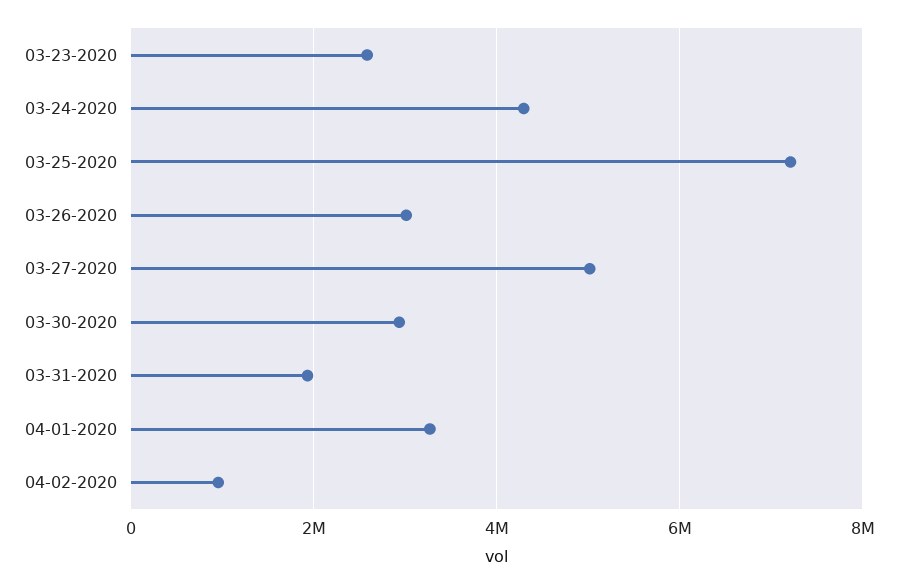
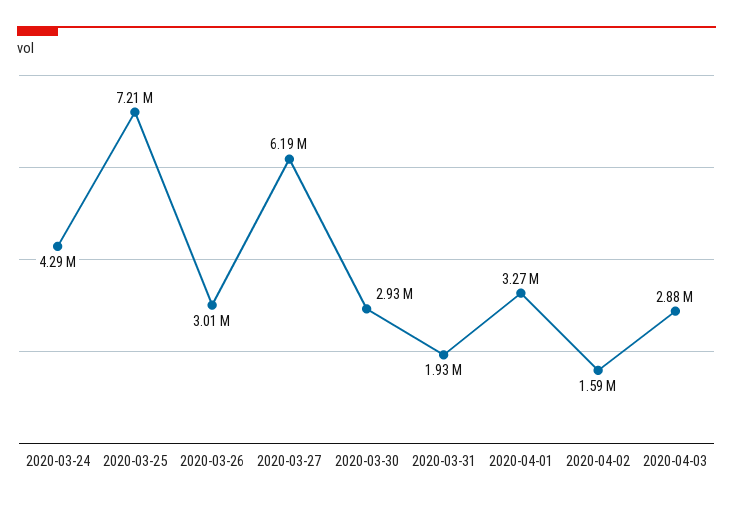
03-23-2020: 2600000 -> none
03-27-2020: 5000000 -> 6190000
04-02-2020: 1000000 -> 1590000
2020-04-03: none -> 2880000

